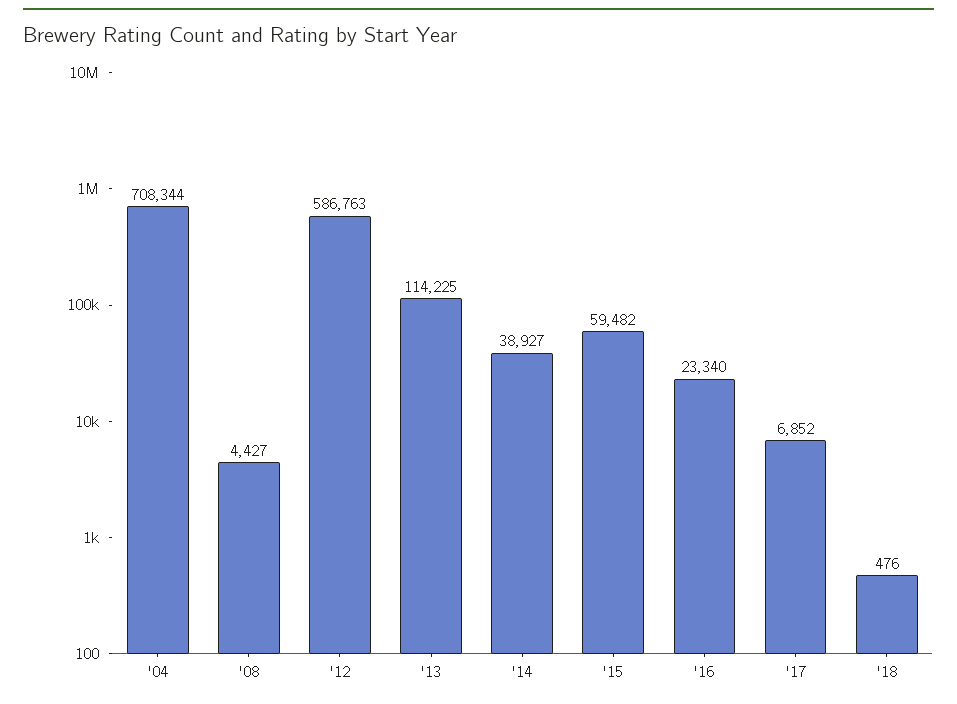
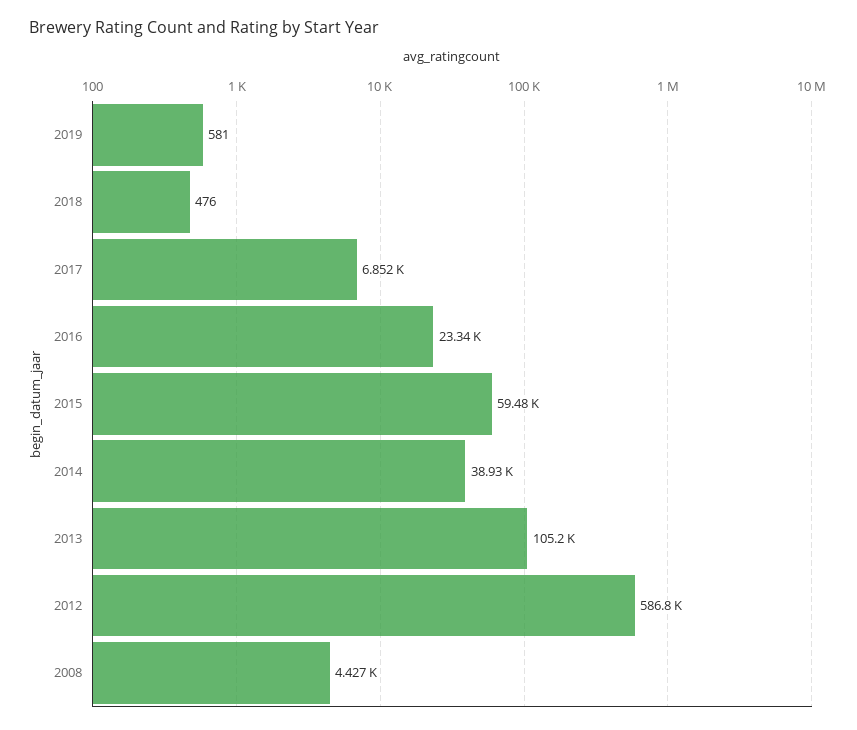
'04: 708344 -> none
'13: 114225 -> 105200
2019: none -> 581

